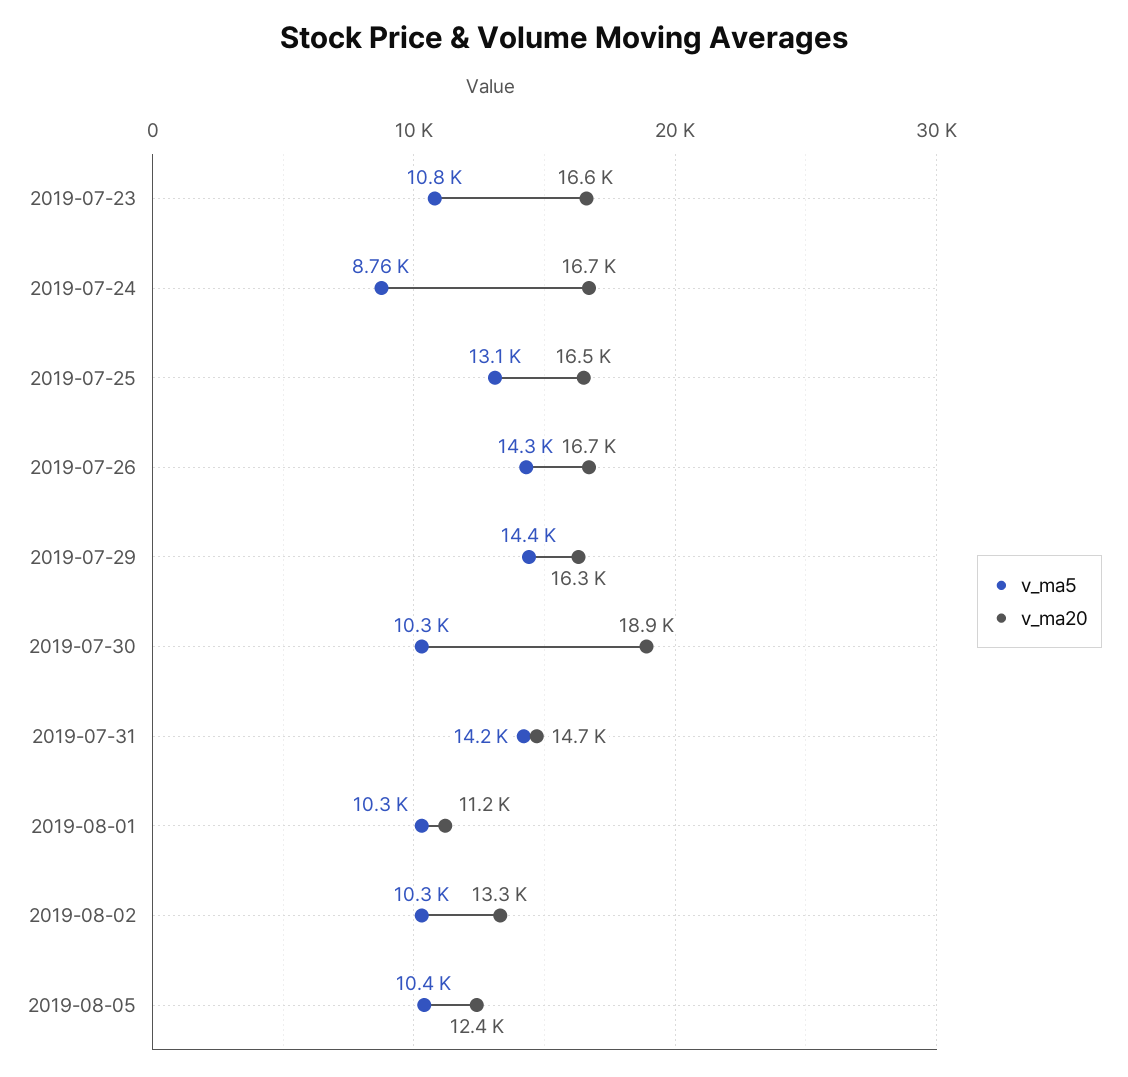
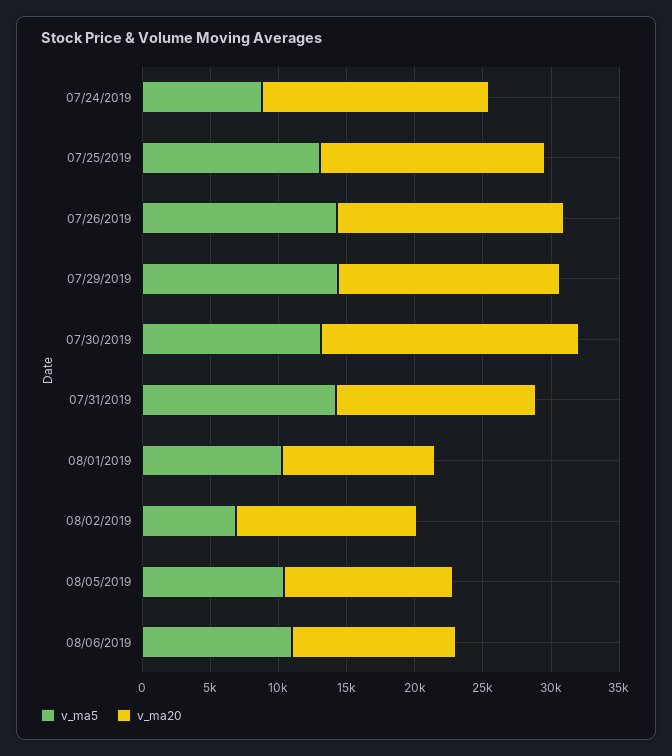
v_ma5, 2019-07-23: 10800 -> none
v_ma20, 2019-07-23: 16600 -> none
v_ma5, 2019-07-30: 10300 -> 13000
v_ma5, 2019-08-02: 10300 -> 7000
v_ma5, 08/06/2019: none -> 11000
v_ma20, 08/06/2019: none -> 12000

